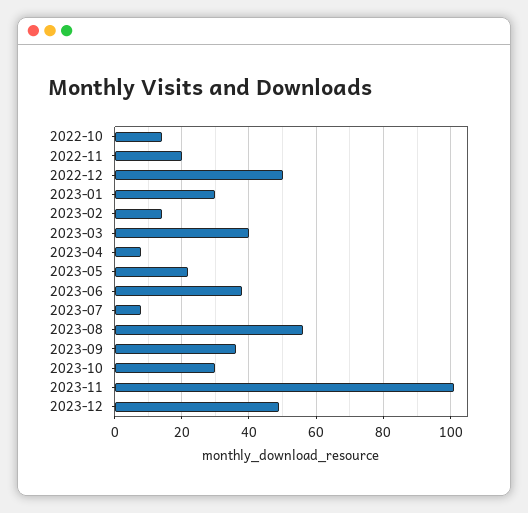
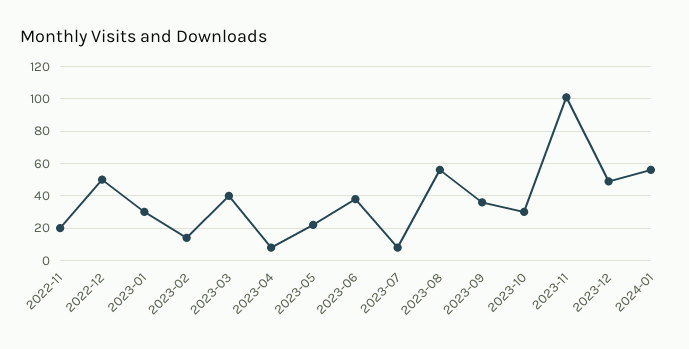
2022-10: 15 -> none
2024-01: none -> 55

